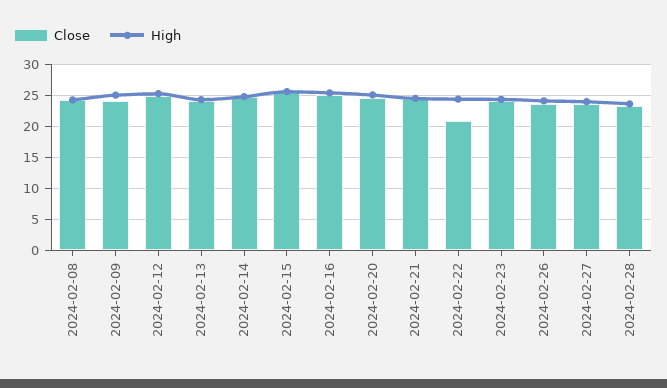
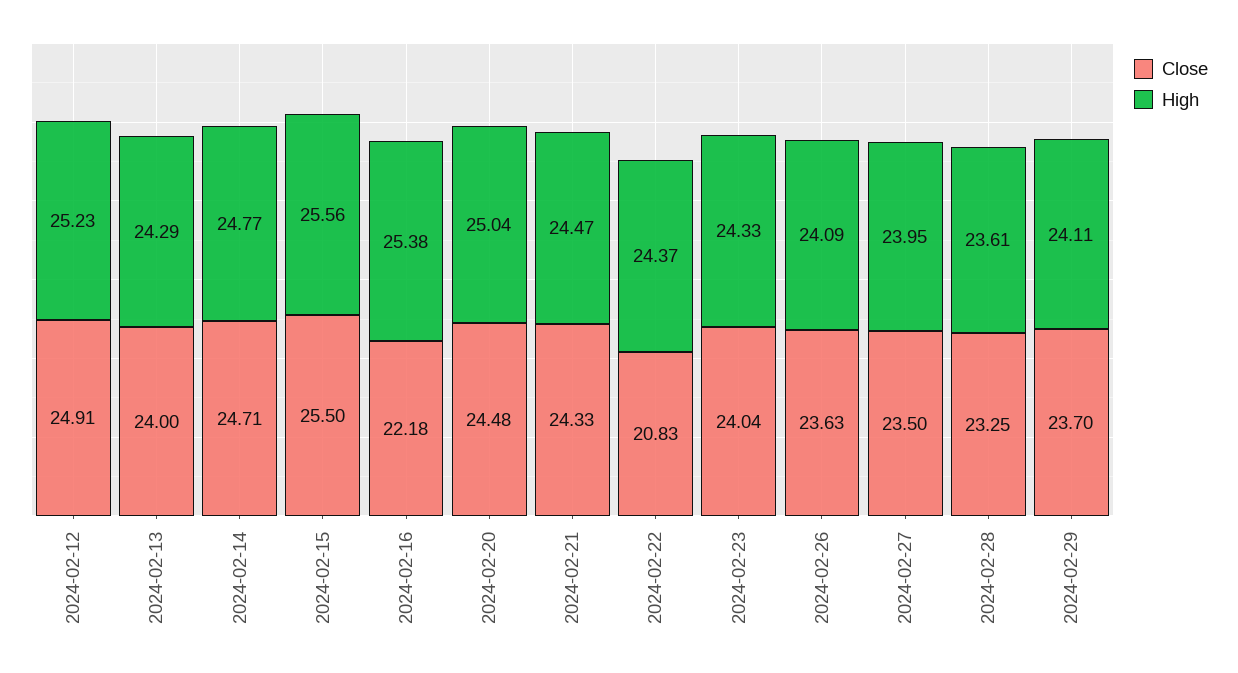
Close, 2024-02-08: 24 -> none
High, 2024-02-08: 24 -> none
Close, 2024-02-09: 24 -> none
High, 2024-02-09: 25 -> none
Close, 2024-02-16: 25 -> 22.18
Close, 2024-02-29: none -> 23.7
High, 2024-02-29: none -> 24.11

